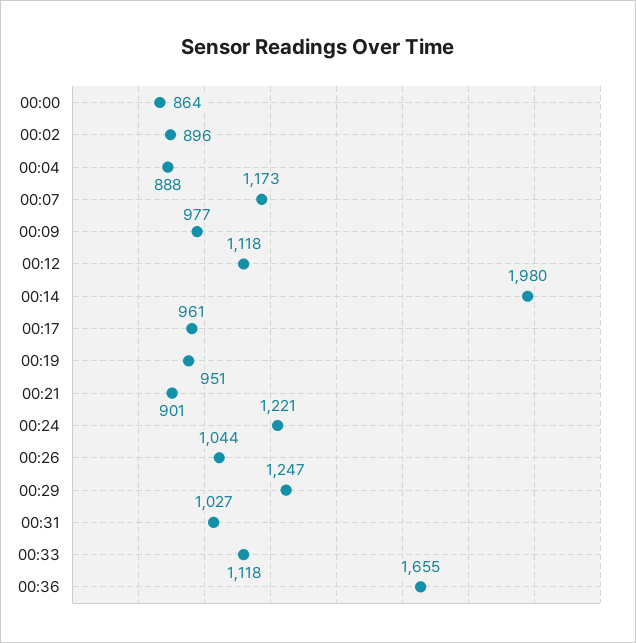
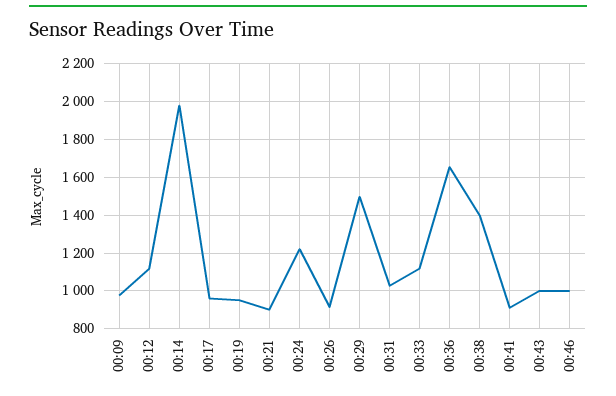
00:00: 864 -> none
00:02: 896 -> none
00:04: 888 -> none
00:07: 1173 -> none
00:26: 1044 -> 900
00:29: 1247 -> 1500
00:38: none -> 1400
00:41: none -> 900
00:43: none -> 1000
00:46: none -> 1000

